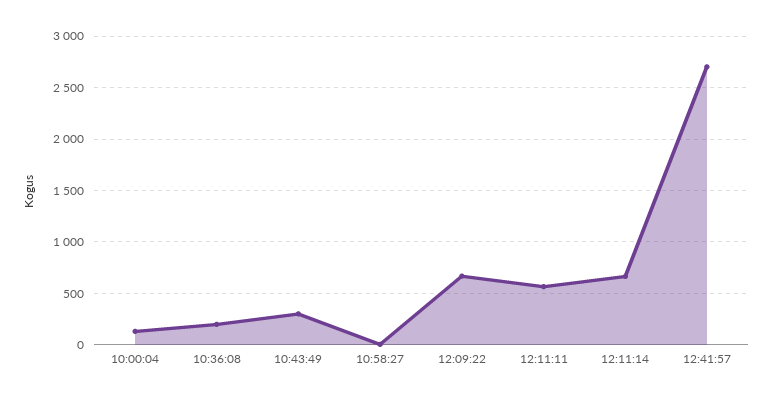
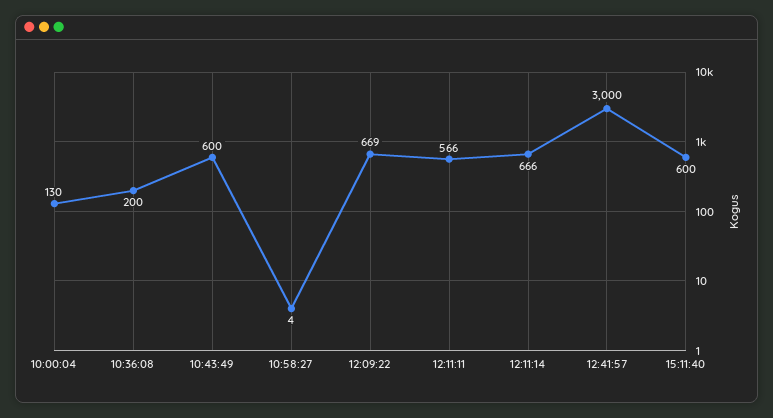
10:43:49: 300 -> 600
12:41:57: 2700 -> 3000
15:11:40: none -> 600

